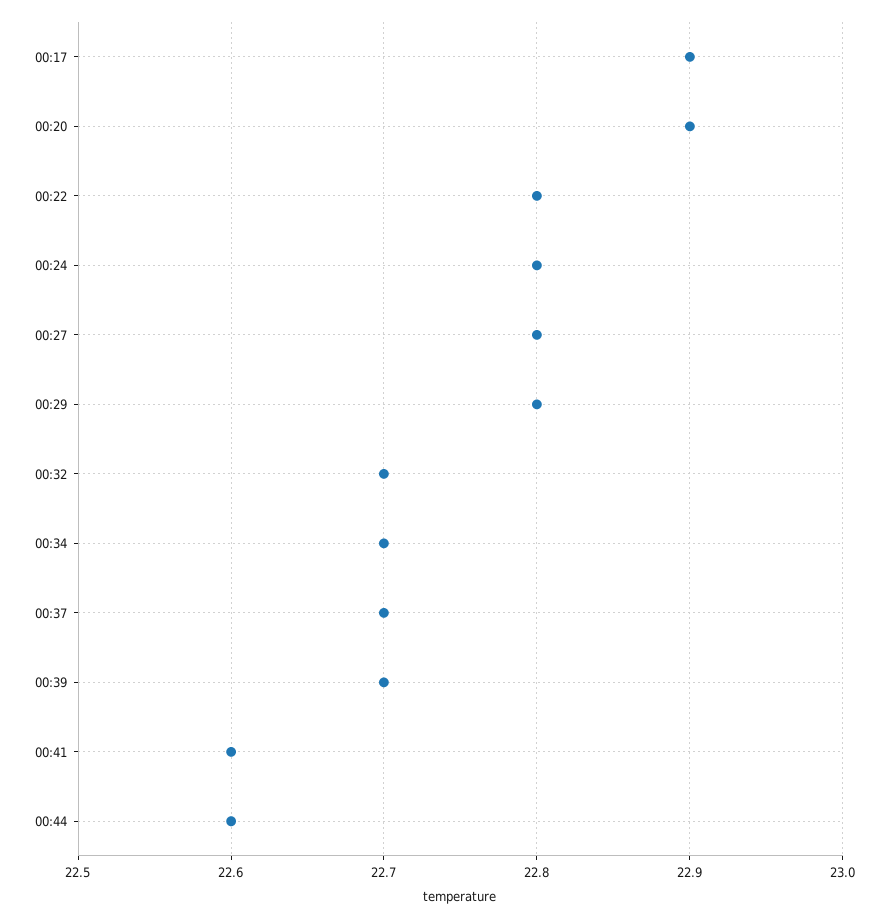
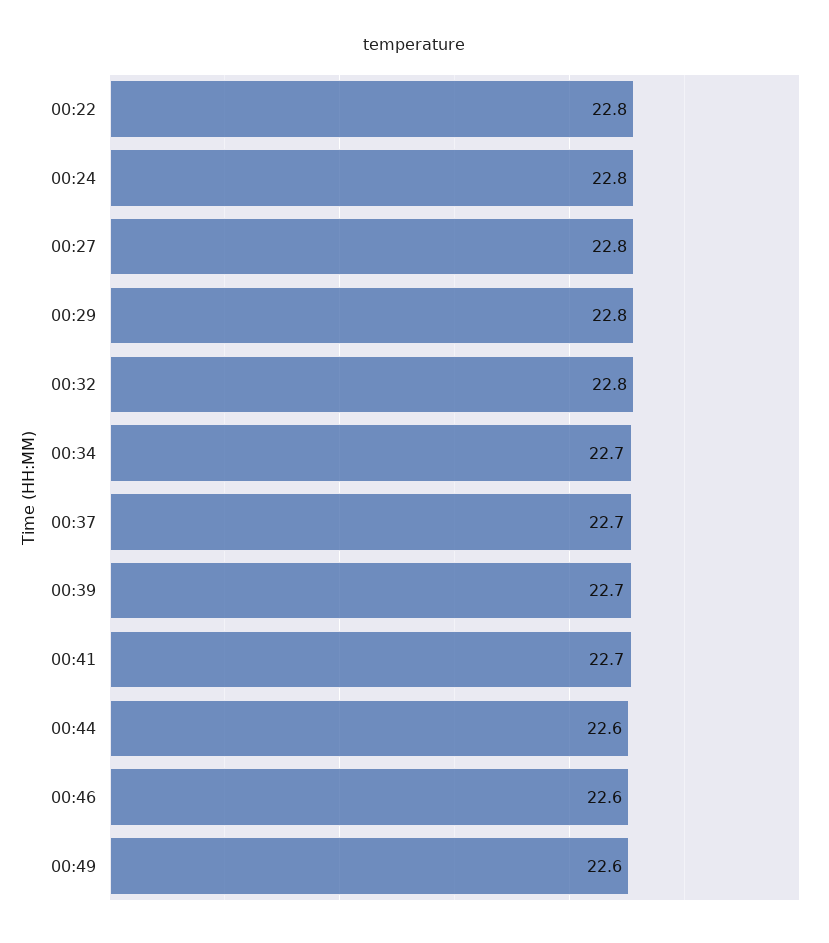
00:17: 22.9 -> none
00:20: 22.9 -> none
00:32: 22.7 -> 22.8
00:41: 22.6 -> 22.7
00:46: none -> 22.6
00:49: none -> 22.6

